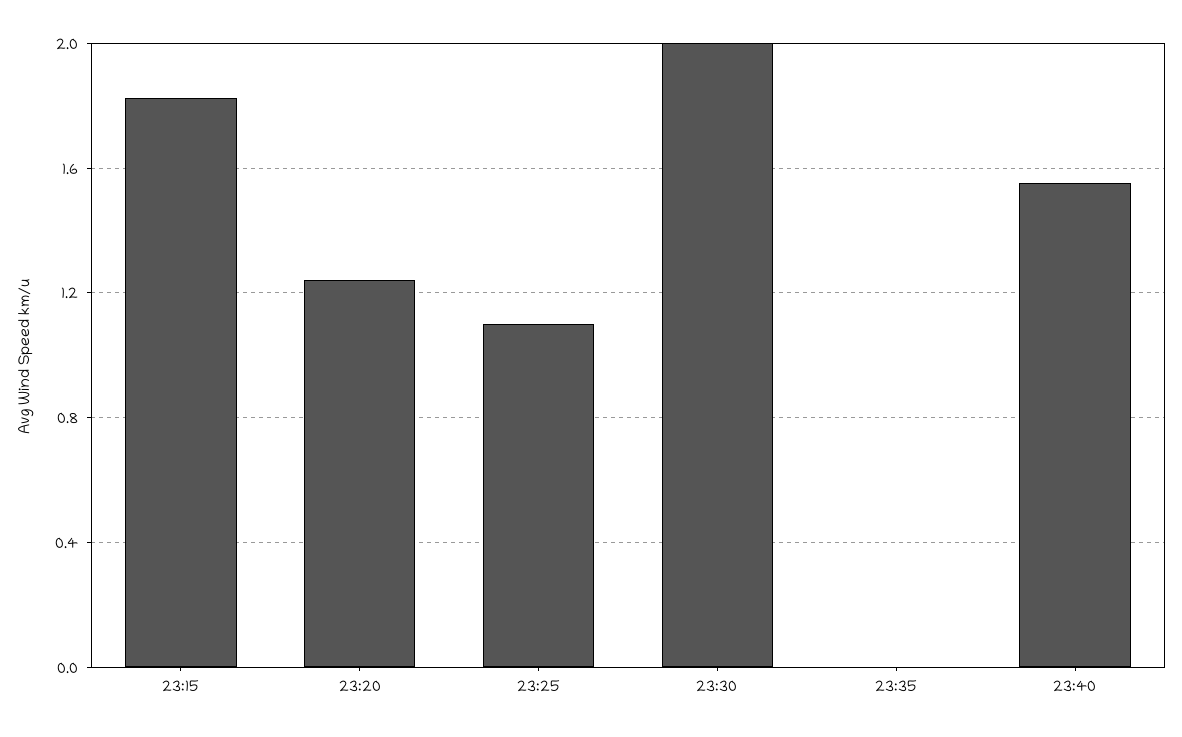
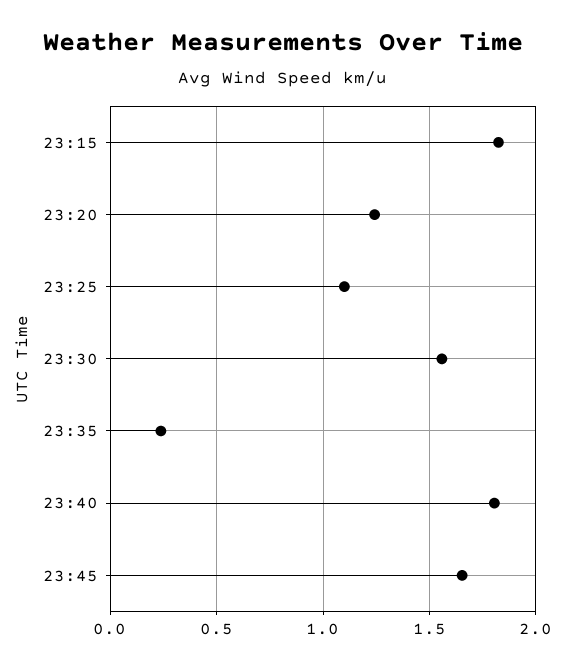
23:30: 2 -> 1.55
23:35: 0 -> 0.25
23:40: 1.55 -> 1.8
23:45: none -> 1.65

